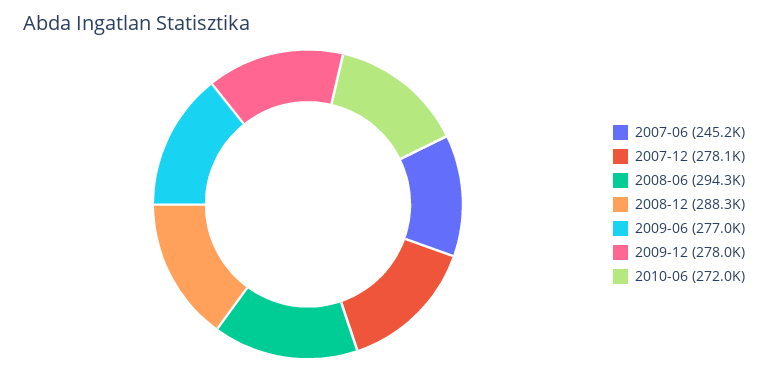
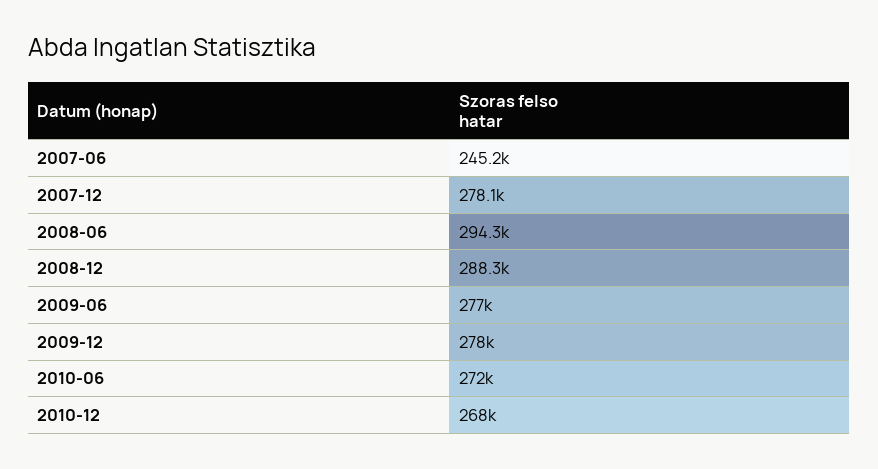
2010-12: none -> 268000

